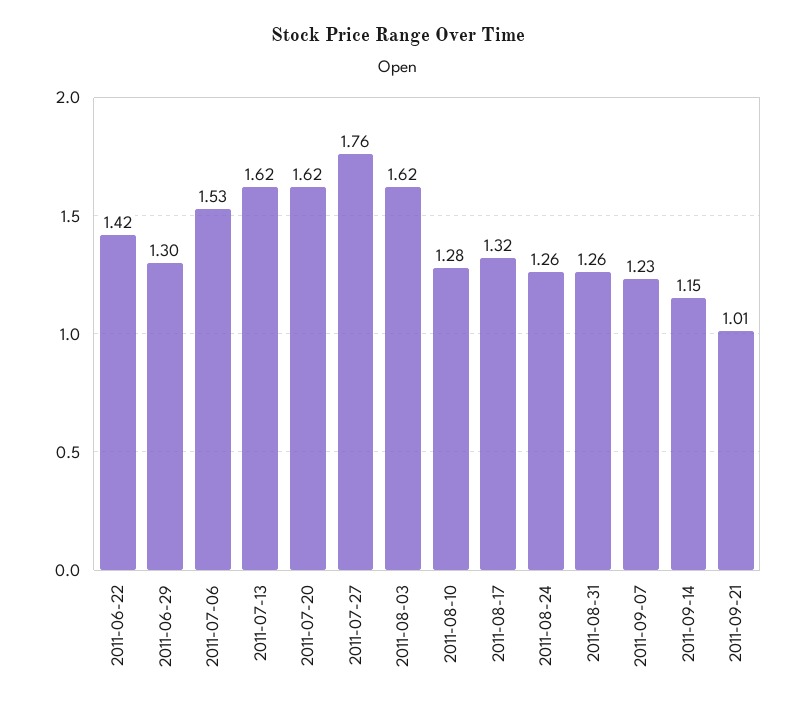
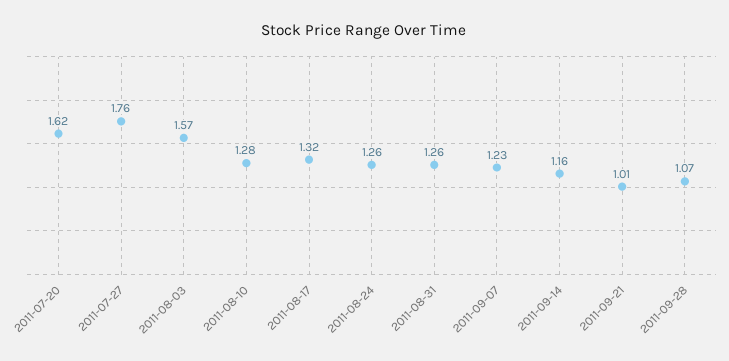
2011-06-22: 1.42 -> none
2011-06-29: 1.3 -> none
2011-07-06: 1.53 -> none
2011-07-13: 1.62 -> none
2011-08-03: 1.62 -> 1.57
2011-09-14: 1.15 -> 1.16
2011-09-28: none -> 1.07

